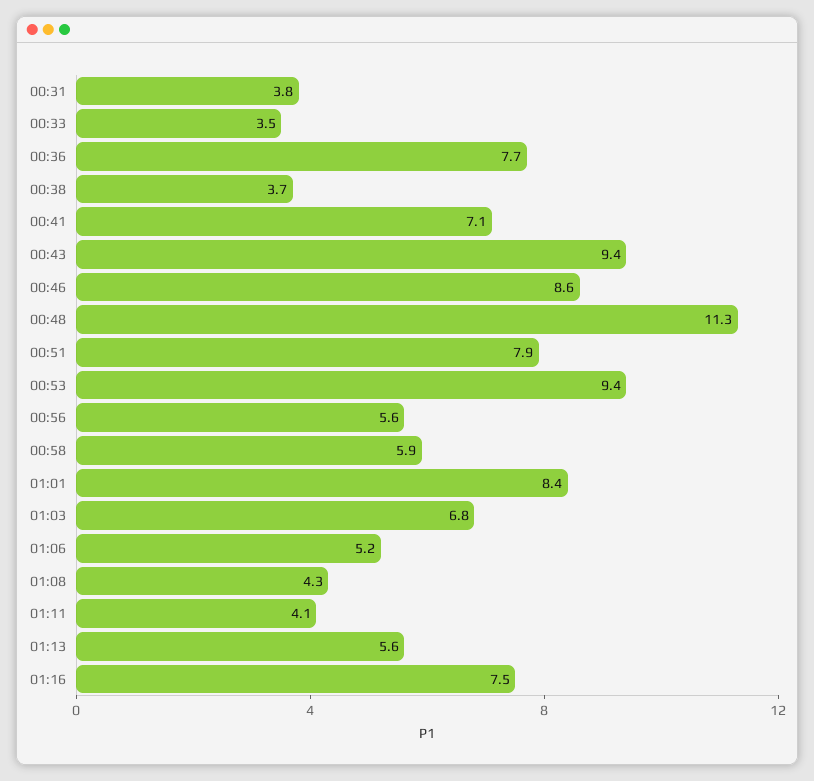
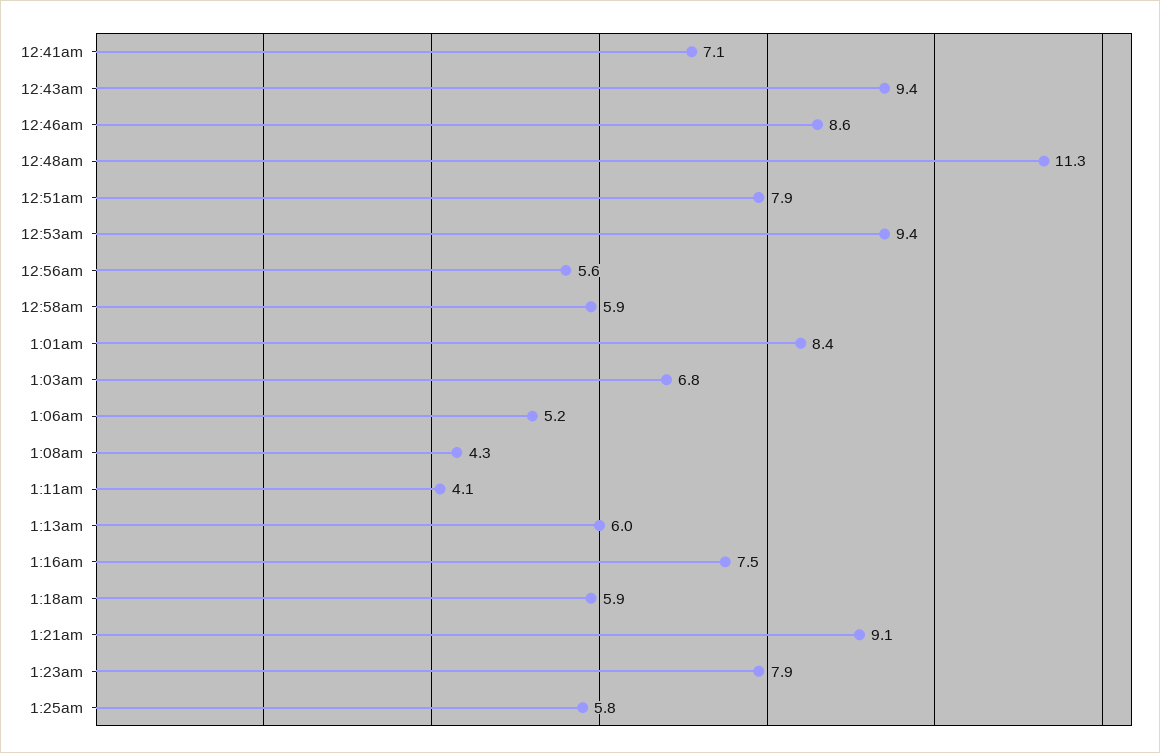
00:31: 3.8 -> none
00:33: 3.5 -> none
00:36: 7.7 -> none
00:38: 3.7 -> none
01:13: 5.6 -> 6
1:18am: none -> 5.9
1:21am: none -> 9.1
1:23am: none -> 7.9
1:25am: none -> 5.8

